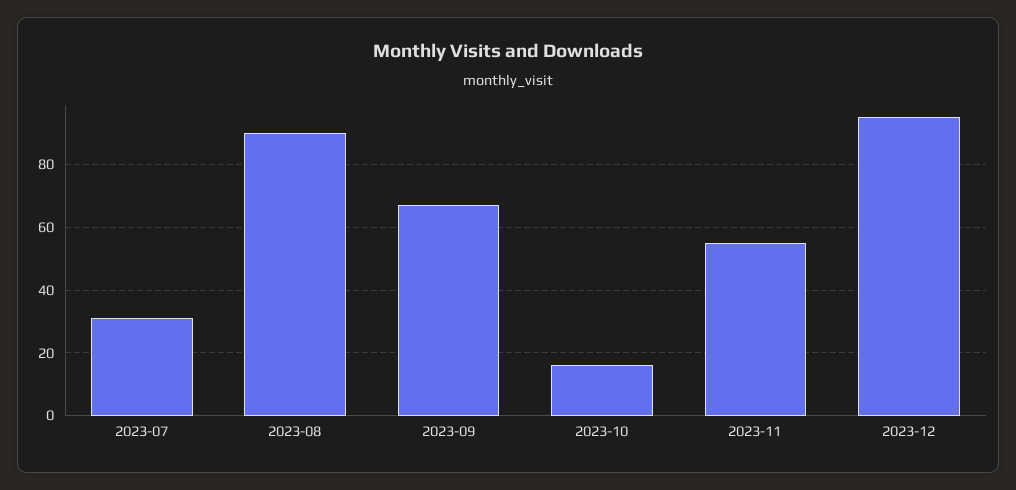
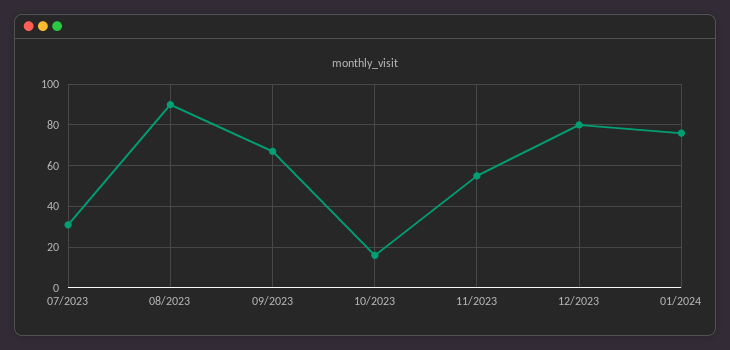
2023-12: 95 -> 80
01/2024: none -> 75

